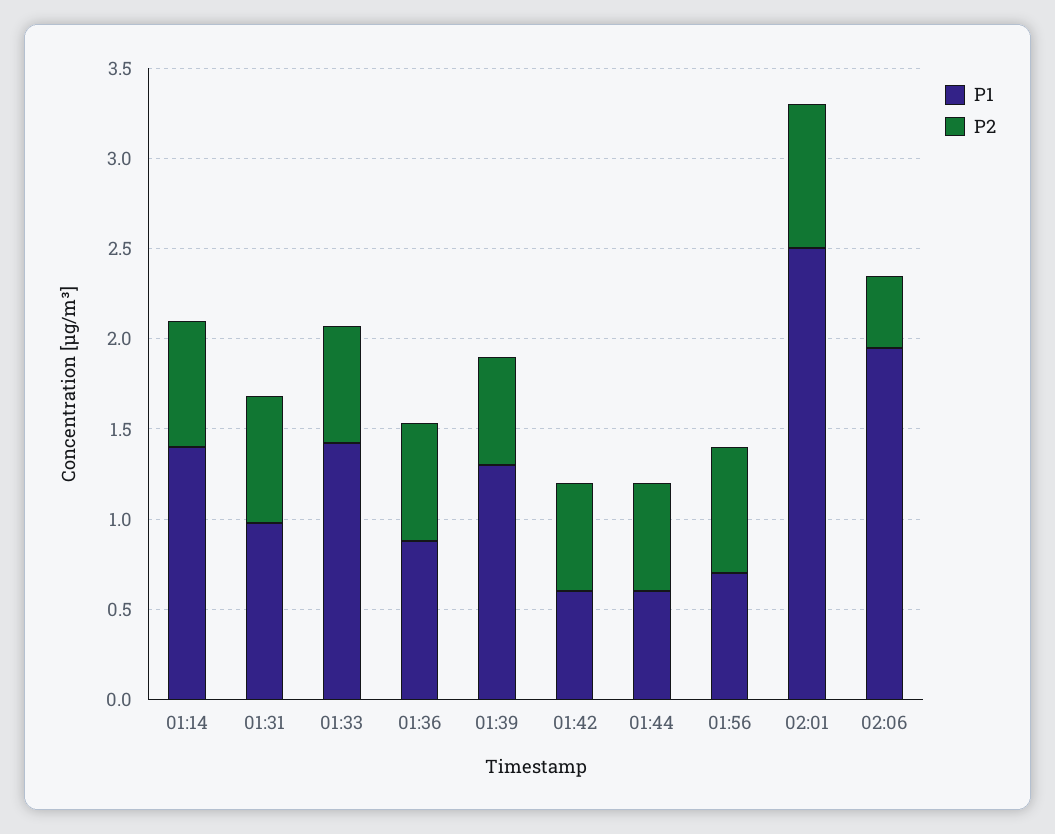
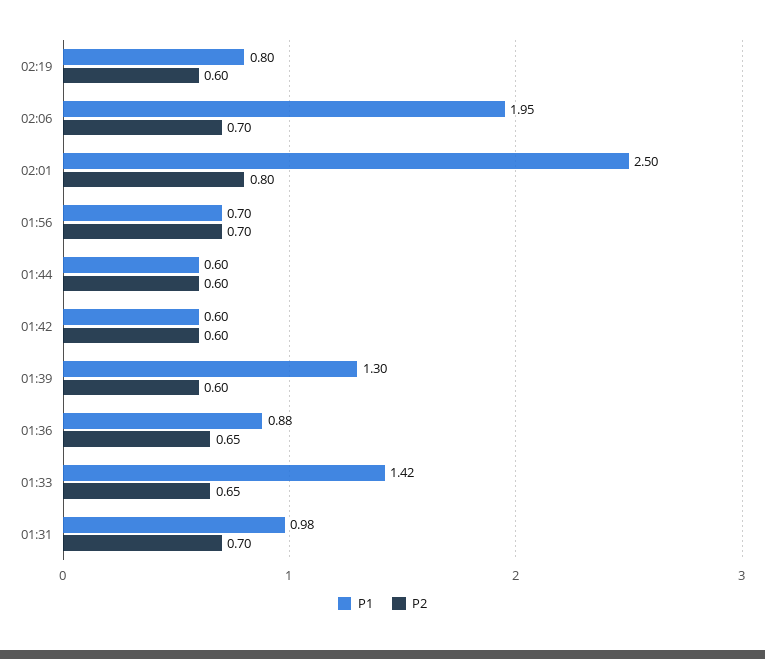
P1, 01:14: 1.4 -> none
P2, 01:14: 0.7 -> none
P2, 02:06: 0.4 -> 0.7
P1, 02:19: none -> 0.8
P2, 02:19: none -> 0.6

